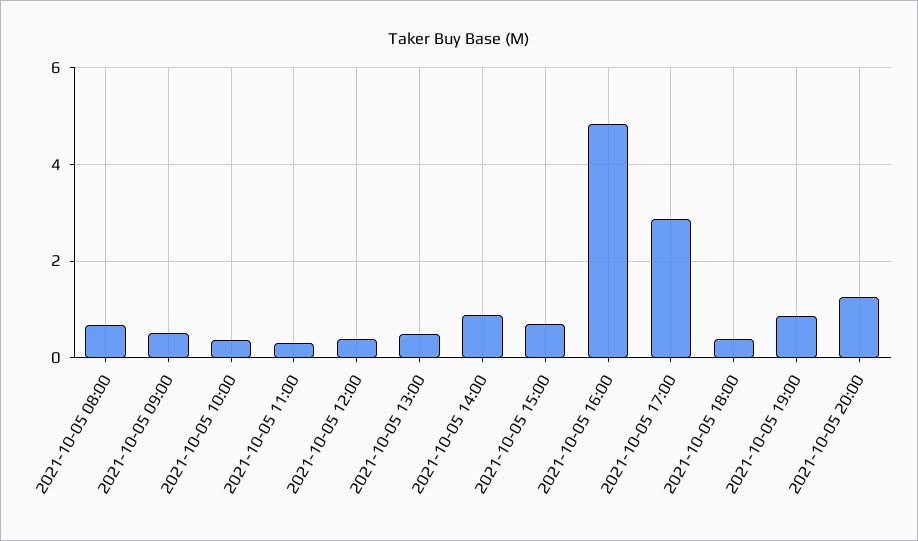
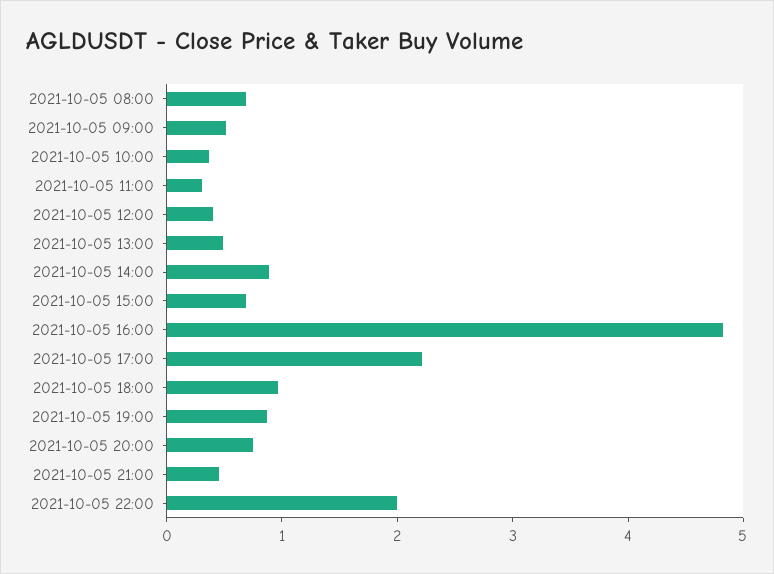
2021-10-05 17:00: 2.8 -> 2.2
2021-10-05 18:00: 0.4 -> 1
2021-10-05 20:00: 1.2 -> 0.8
2021-10-05 21:00: none -> 0.4
2021-10-05 22:00: none -> 2

